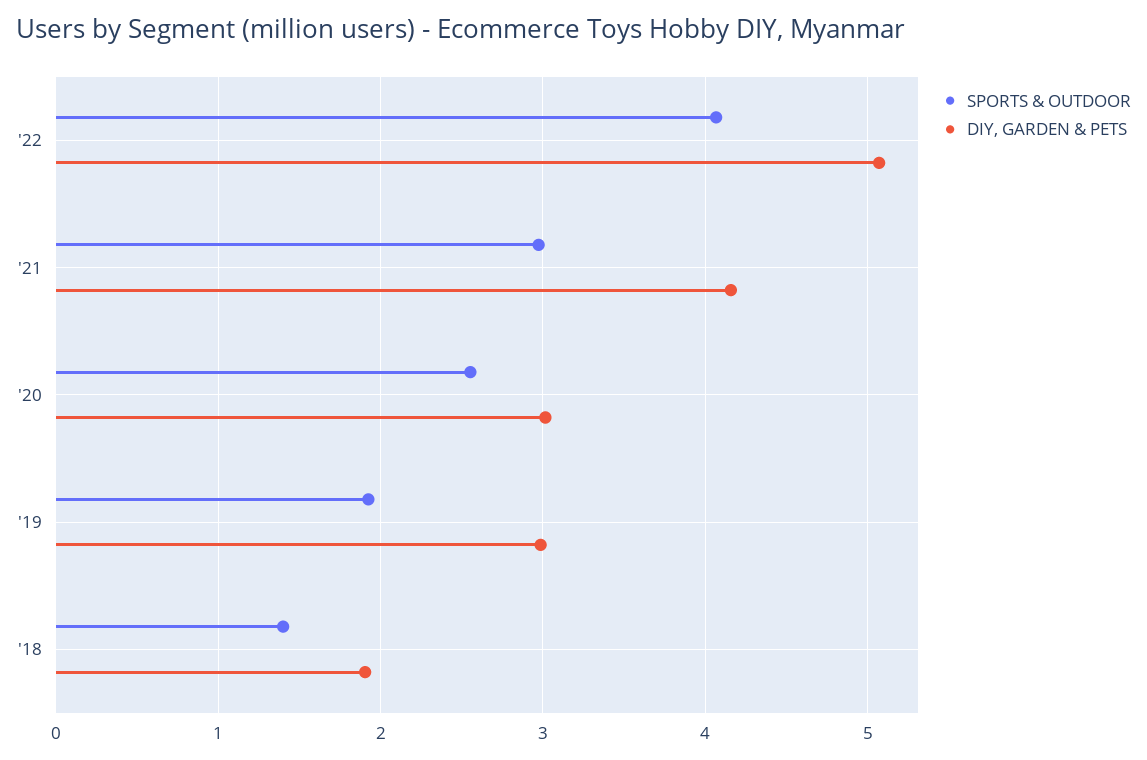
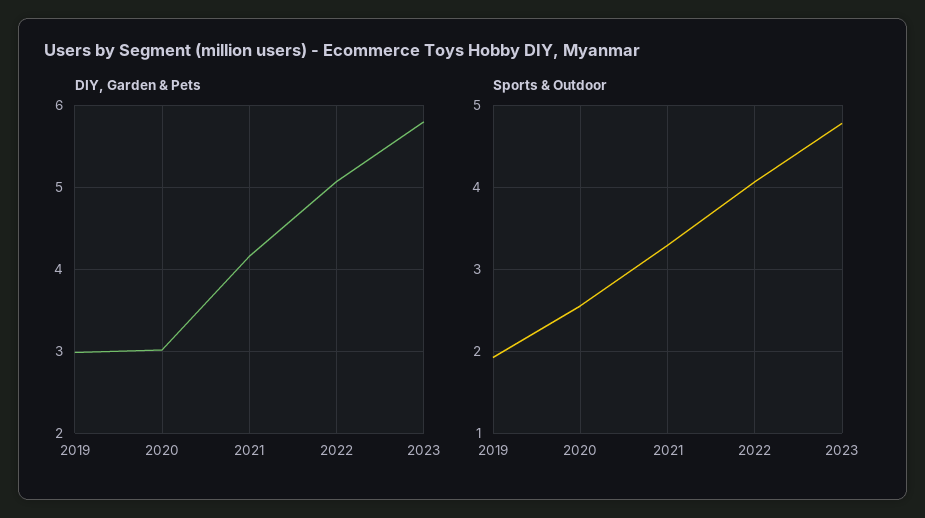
SPORTS & OUTDOOR, '21: 3 -> 3.3
SPORTS & OUTDOOR, '18: 1.4 -> none
DIY, GARDEN & PETS, '18: 1.9 -> none
DIY, GARDEN & PETS, 2023: none -> 5.8
SPORTS & OUTDOOR, 2023: none -> 4.8

